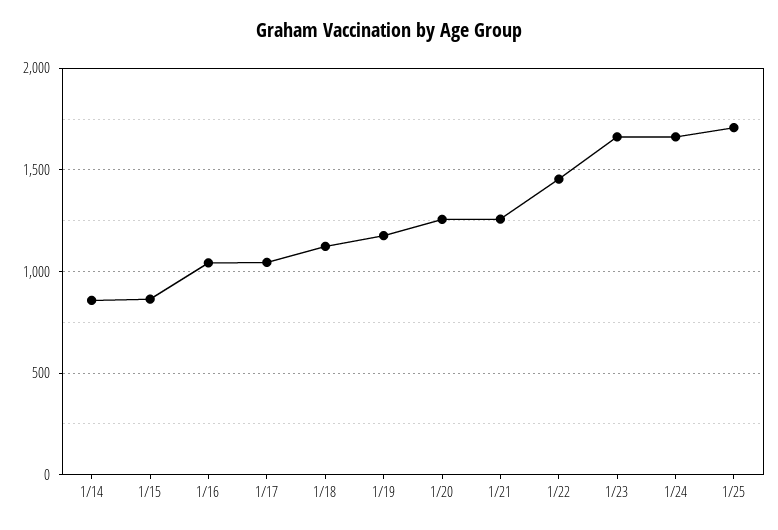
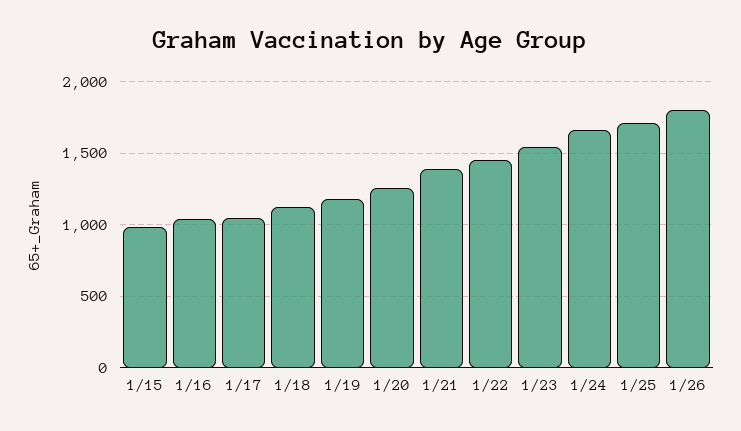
1/14: 850 -> none
1/15: 850 -> 1000
1/21: 1250 -> 1400
1/23: 1650 -> 1550
1/26: none -> 1800

